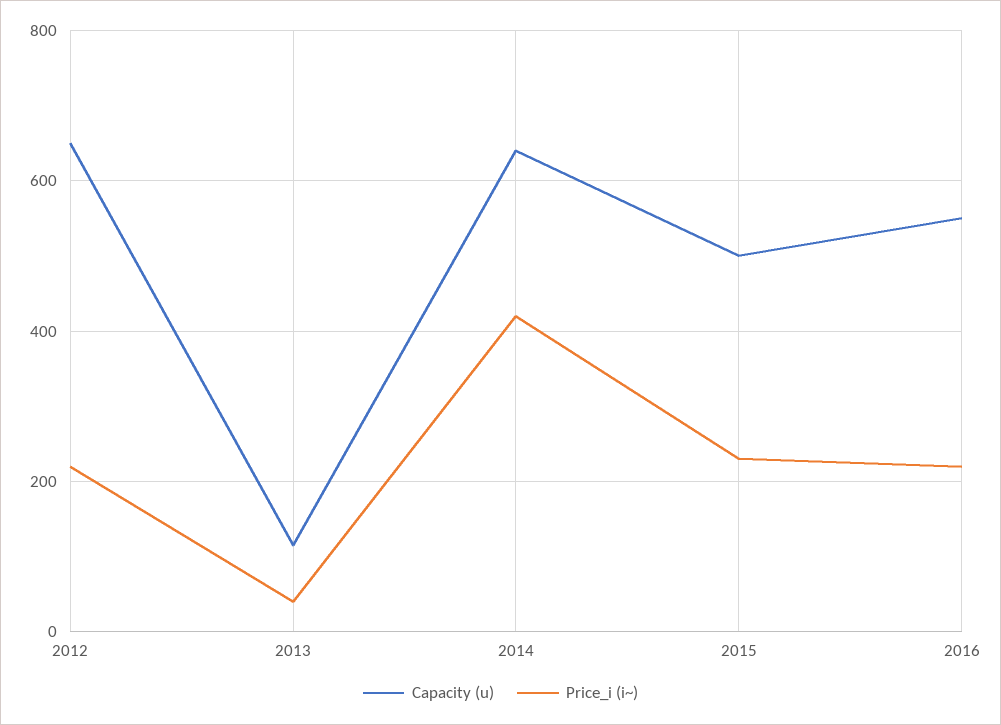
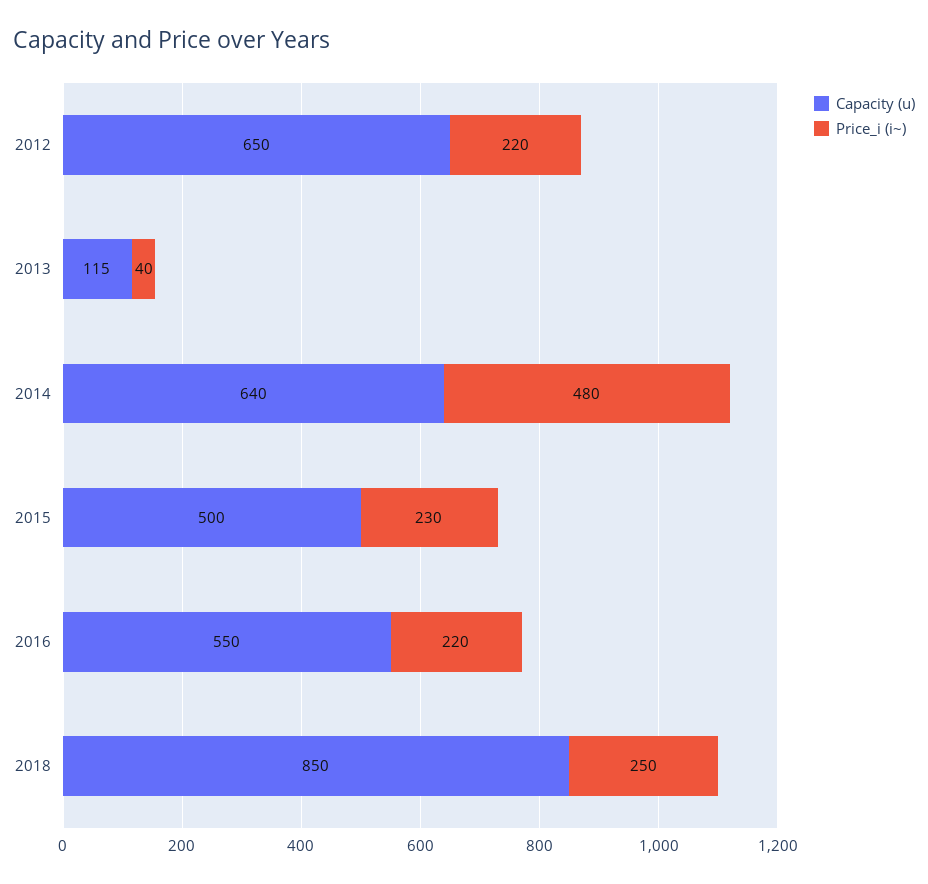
Price_i (i~), 2014: 420 -> 480
Capacity (u), 2018: none -> 850
Price_i (i~), 2018: none -> 250

